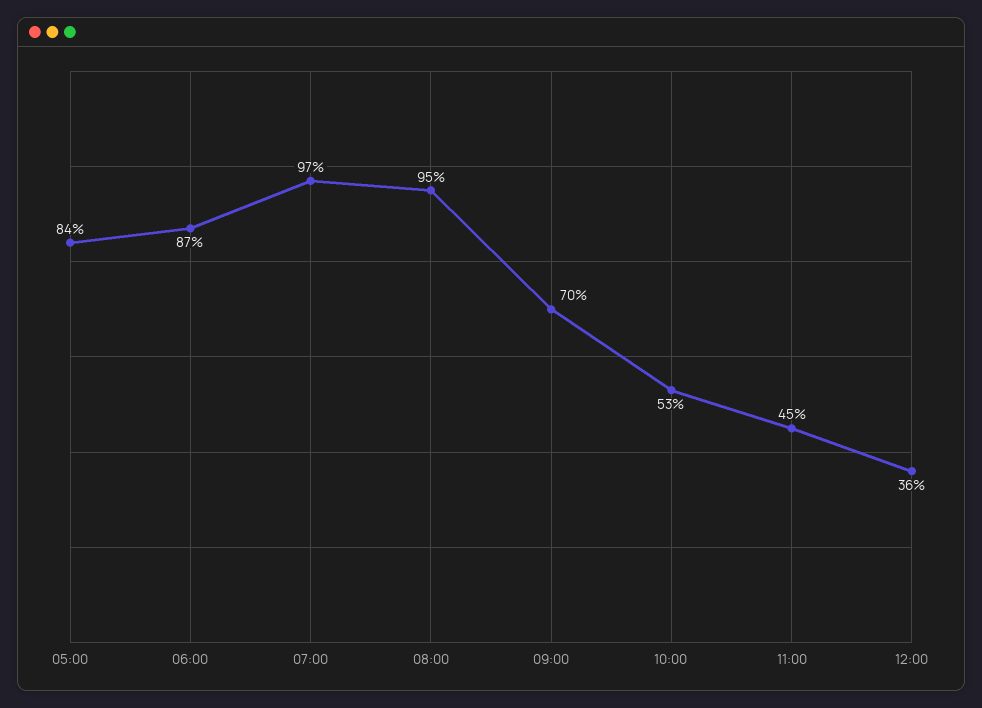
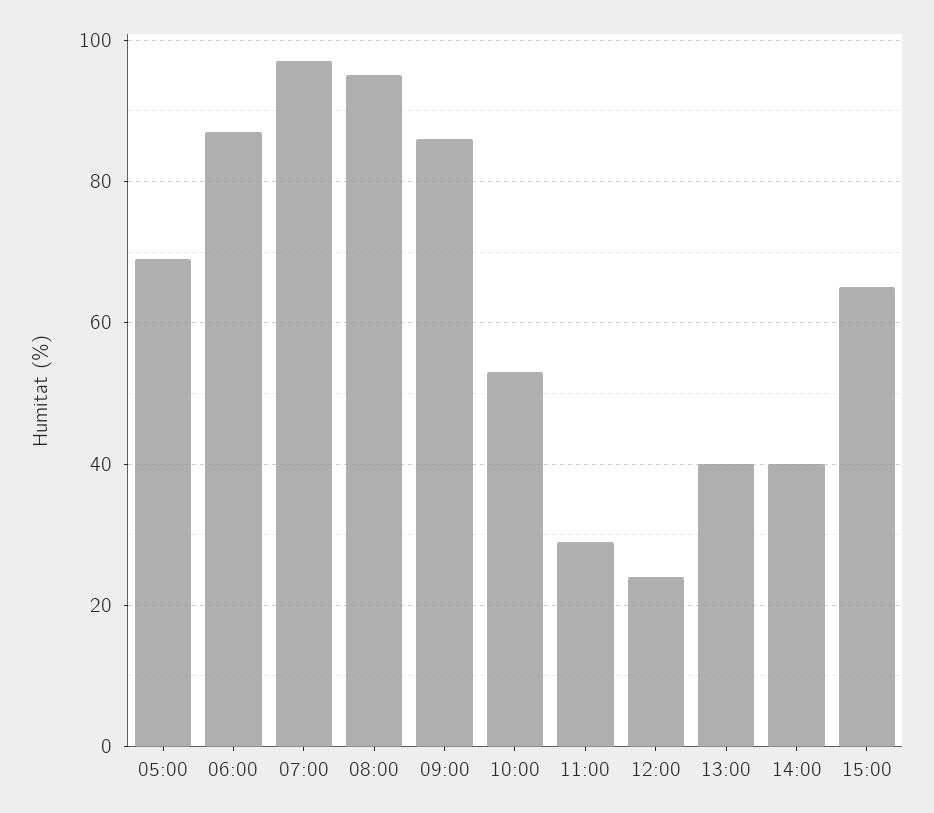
05:00: 84 -> 70
09:00: 70 -> 85
11:00: 45 -> 30
12:00: 36 -> 25
13:00: none -> 40
14:00: none -> 40
15:00: none -> 65

